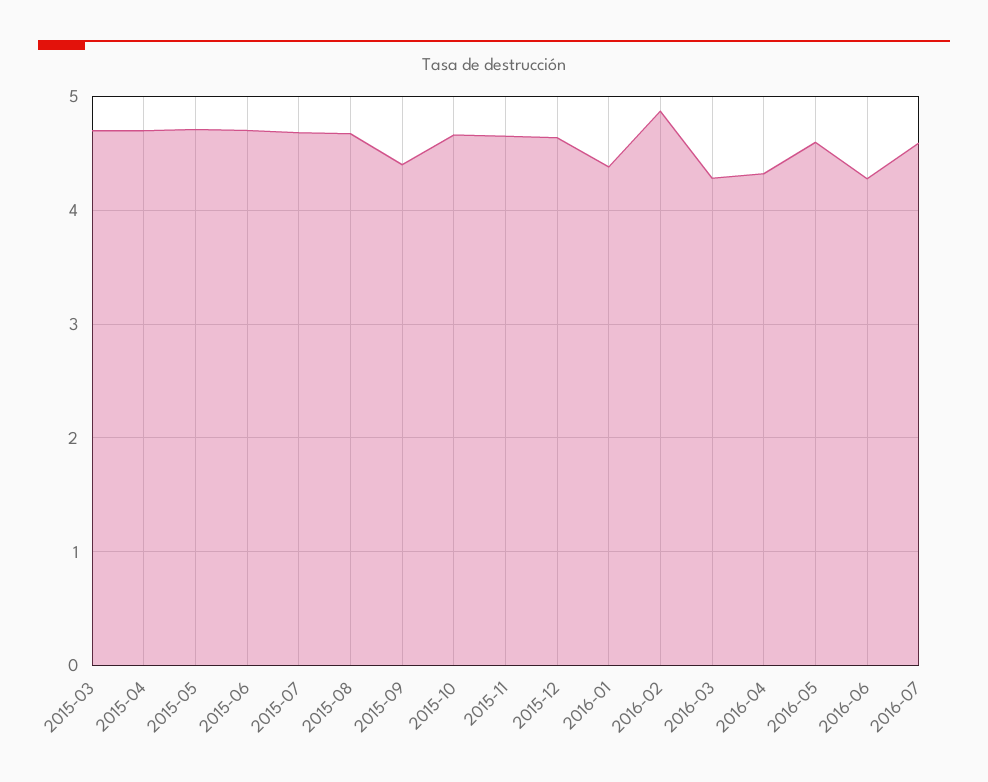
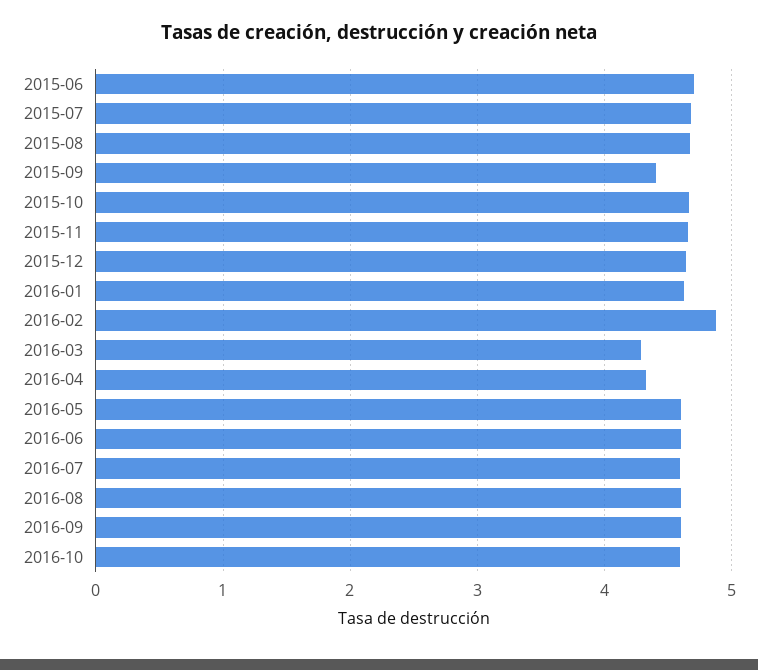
2015-03: 4.7 -> none
2015-04: 4.7 -> none
2015-05: 4.7 -> none
2016-01: 4.4 -> 4.6
2016-06: 4.3 -> 4.6
2016-08: none -> 4.6
2016-09: none -> 4.6
2016-10: none -> 4.6

